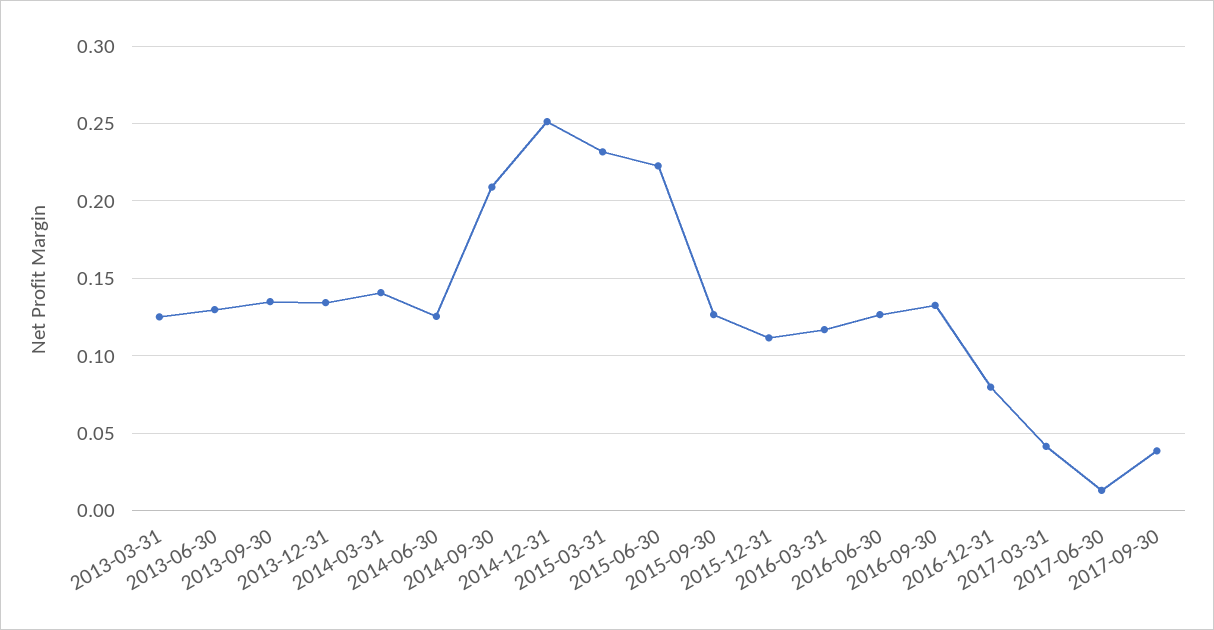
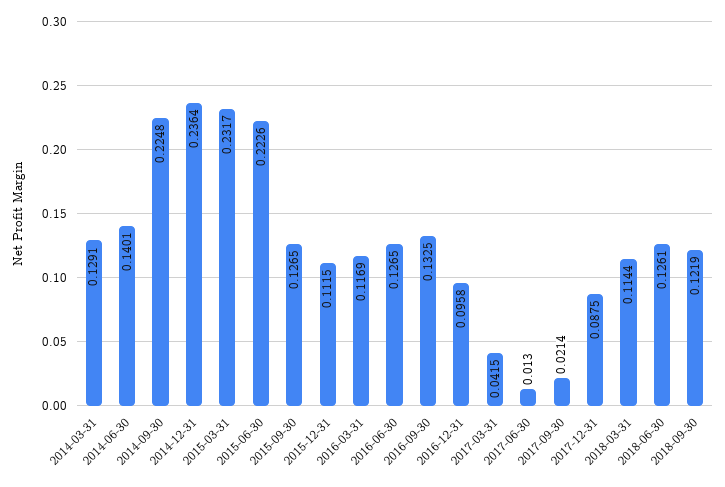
2013-03-31: 0.125 -> none
2013-06-30: 0.13 -> none
2013-09-30: 0.135 -> none
2013-12-31: 0.135 -> none
2014-03-31: 0.14 -> 0.1291
2014-06-30: 0.125 -> 0.1401
2014-09-30: 0.21 -> 0.2248
2014-12-31: 0.25 -> 0.2364
2016-12-31: 0.08 -> 0.0958
2017-09-30: 0.04 -> 0.0214
2017-12-31: none -> 0.0875
2018-03-31: none -> 0.1144
2018-06-30: none -> 0.1261
2018-09-30: none -> 0.1219

